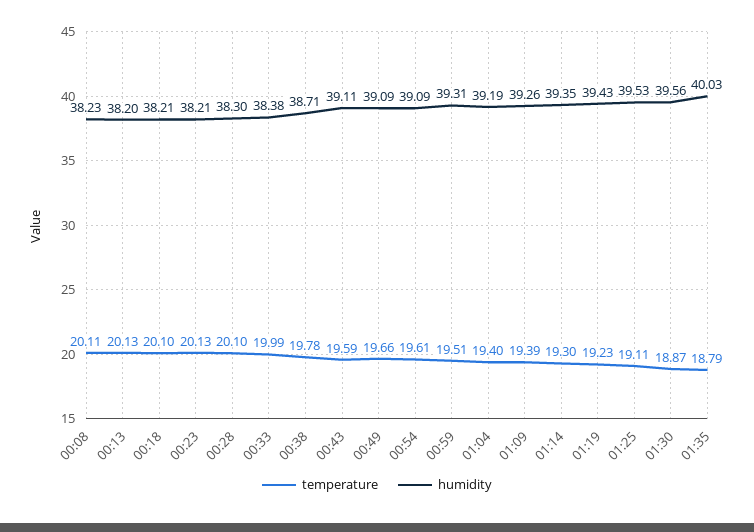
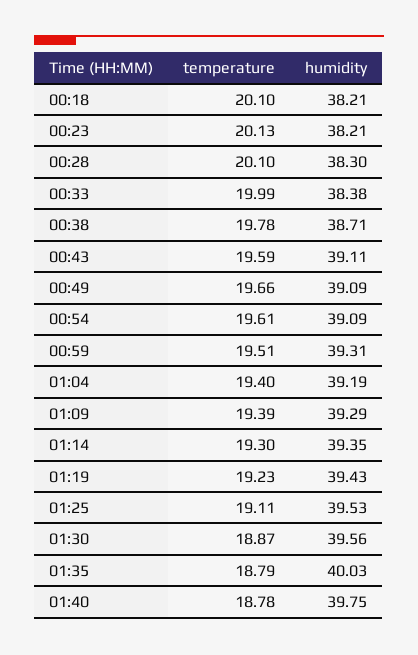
temperature, 00:08: 20.11 -> none
humidity, 00:08: 38.23 -> none
temperature, 00:13: 20.13 -> none
humidity, 00:13: 38.2 -> none
humidity, 01:09: 39.26 -> 39.29
temperature, 01:40: none -> 18.78
humidity, 01:40: none -> 39.75

